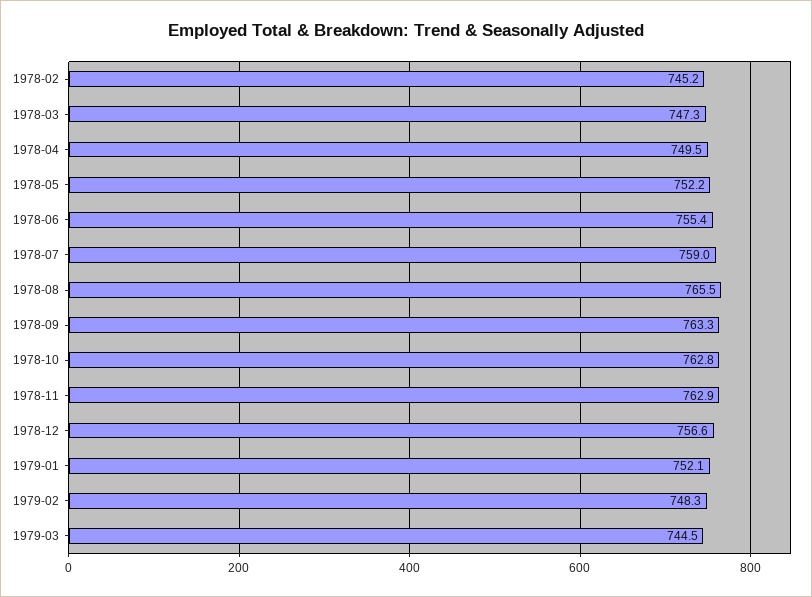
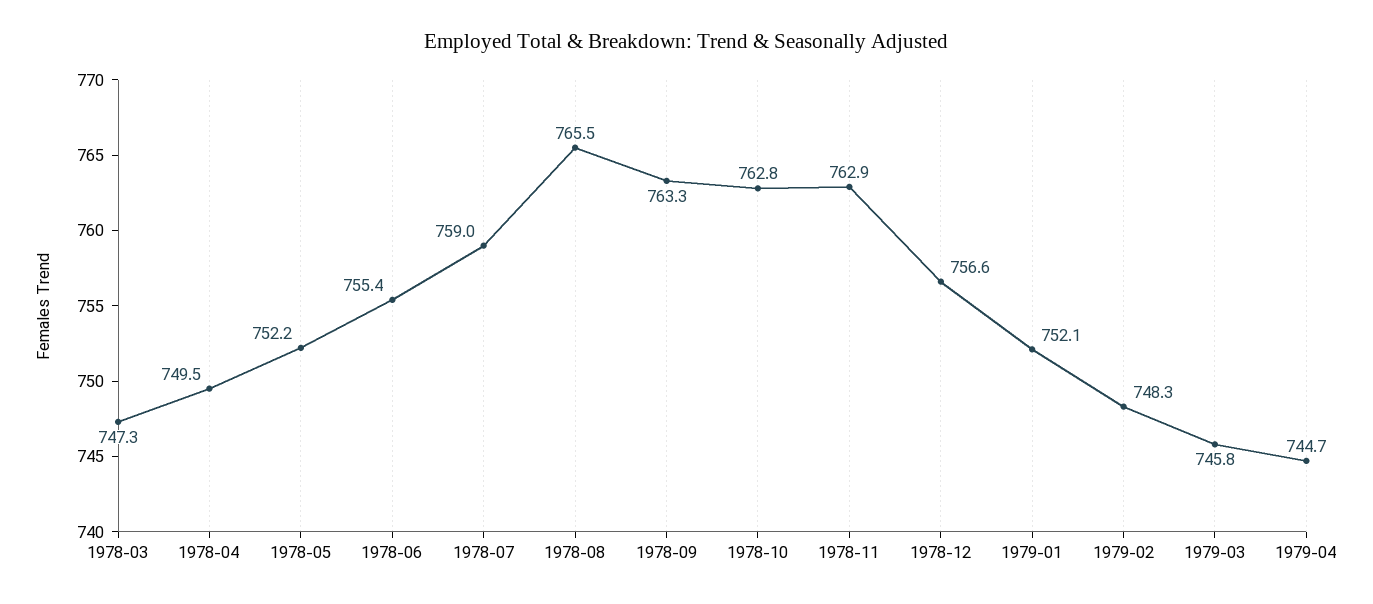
1978-02: 745.2 -> none
1979-03: 744.5 -> 745.8
1979-04: none -> 744.7

